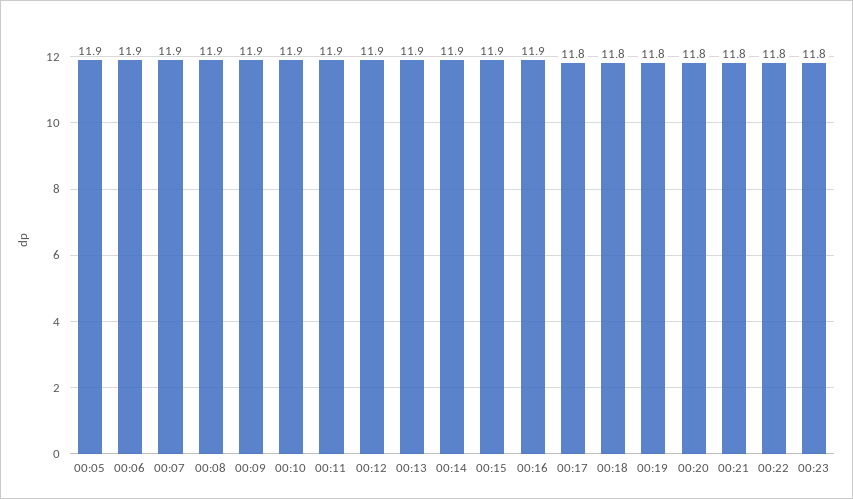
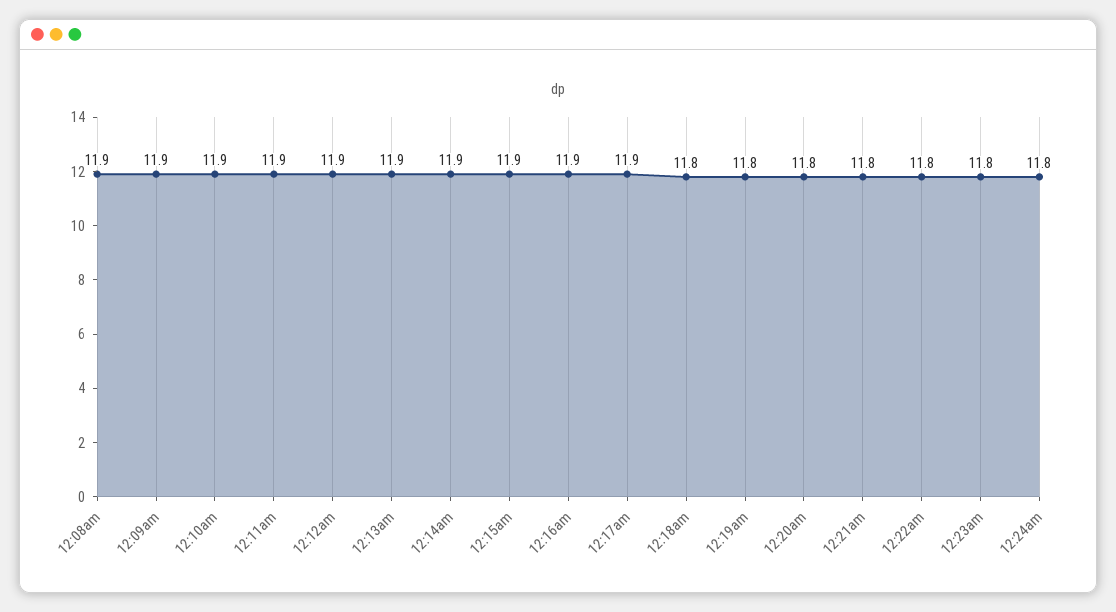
00:05: 11.9 -> none
00:06: 11.9 -> none
00:07: 11.9 -> none
00:17: 11.8 -> 11.9
12:24am: none -> 11.8

